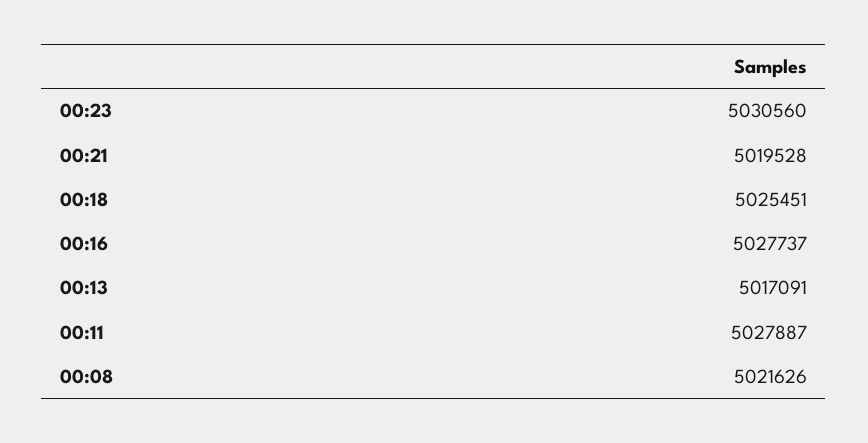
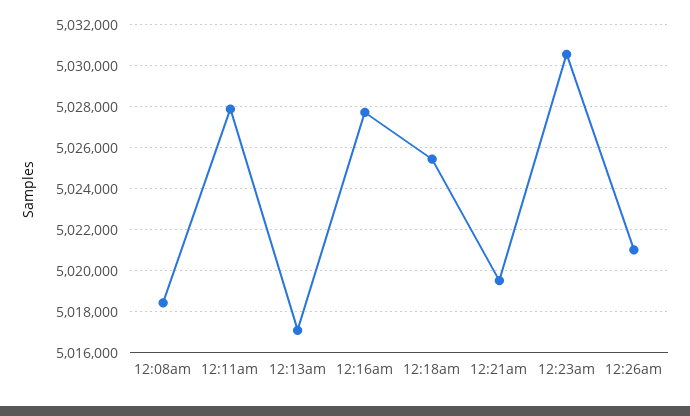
00:08: 5021626 -> 5018500
12:26am: none -> 5021000

